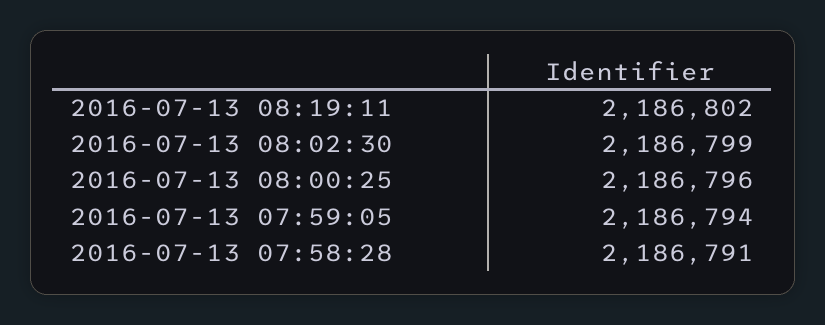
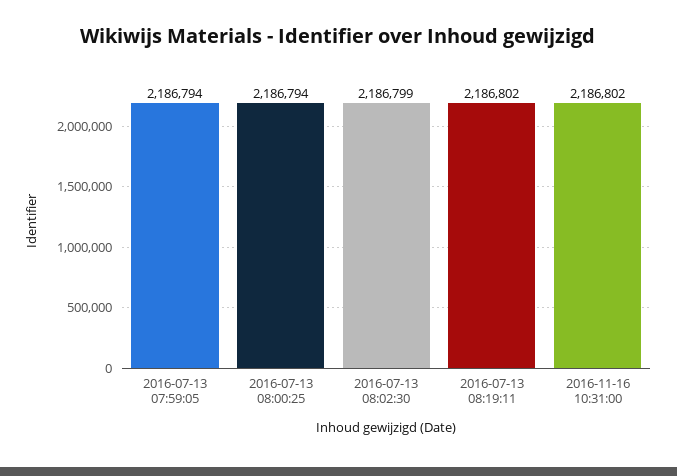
2016-07-13 08:00:25: 2186796 -> 2186794
2016-07-13 07:58:28: 2186791 -> none
2016-11-16 10:31:00: none -> 2186802

